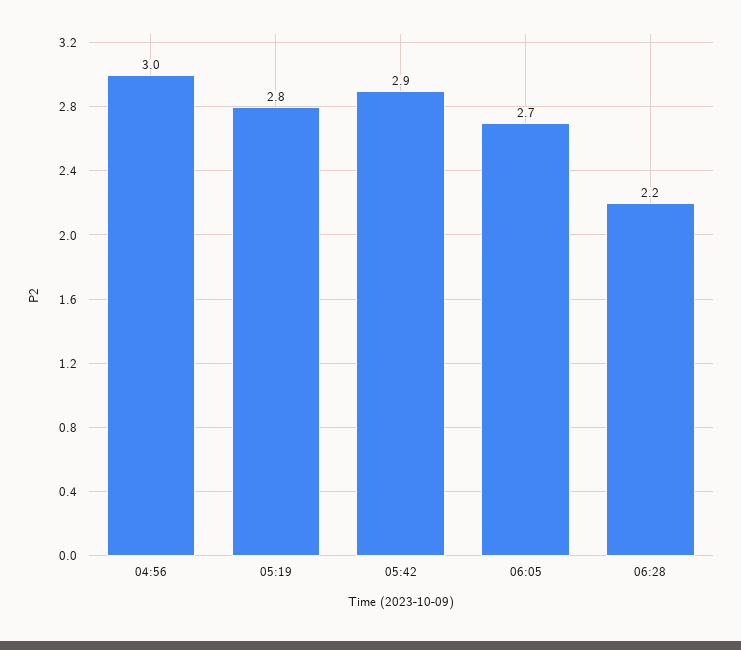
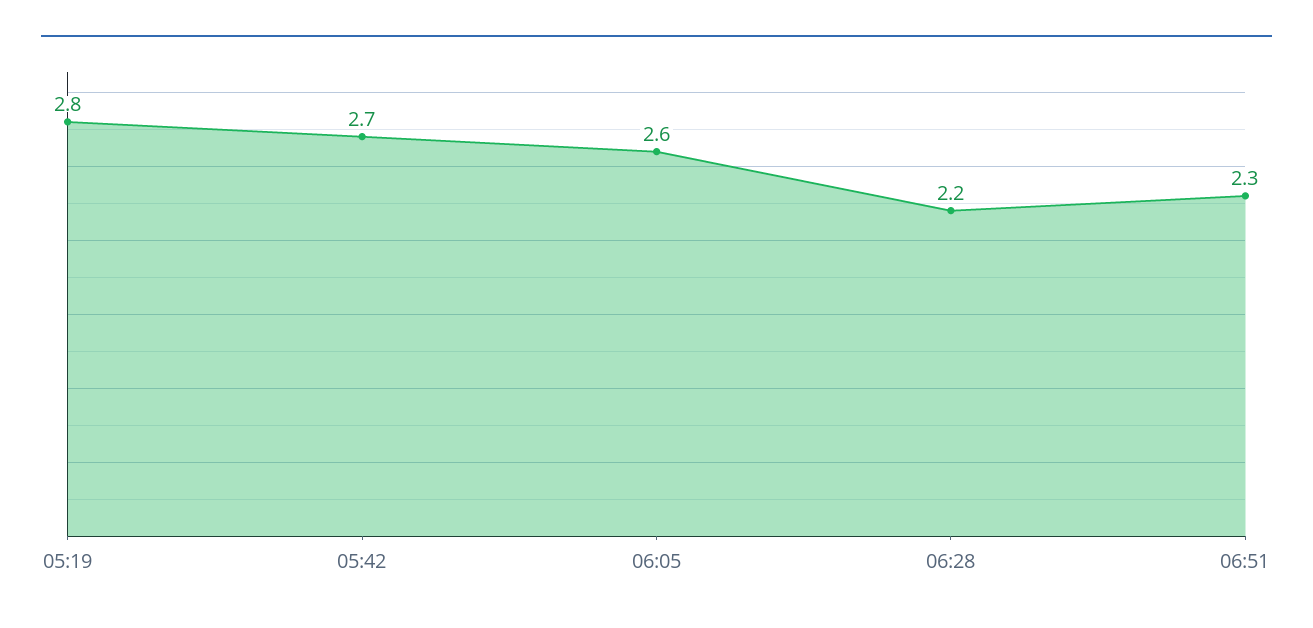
04:56: 3 -> none
05:42: 2.9 -> 2.7
06:05: 2.7 -> 2.6
06:51: none -> 2.3

